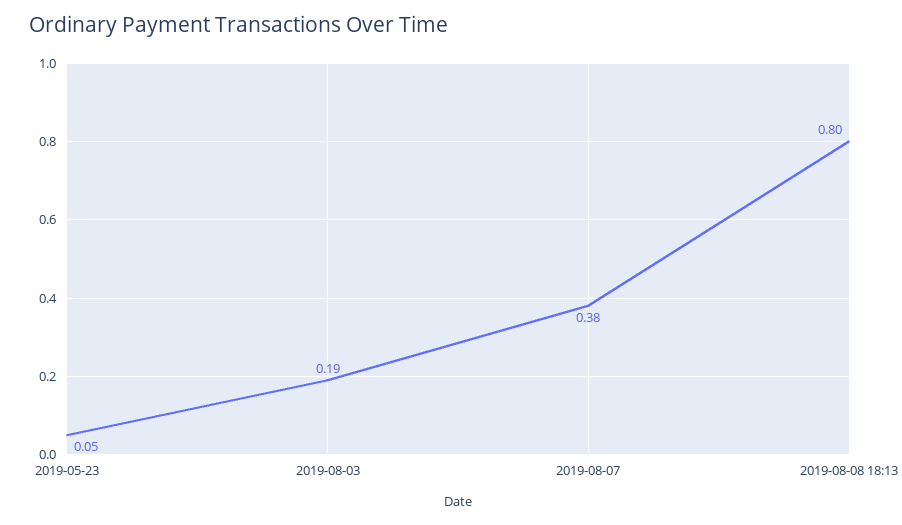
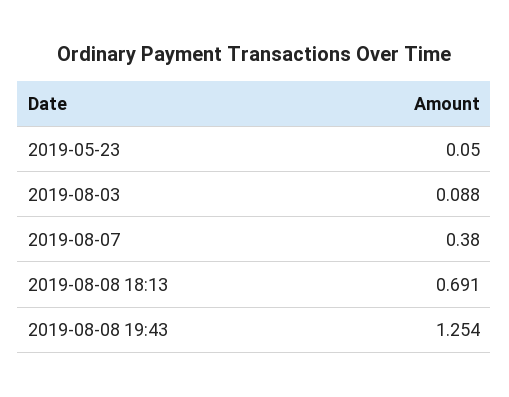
2019-08-03: 0.19 -> 0.088
2019-08-08 18:13: 0.8 -> 0.691
2019-08-08 19:43: none -> 1.254

